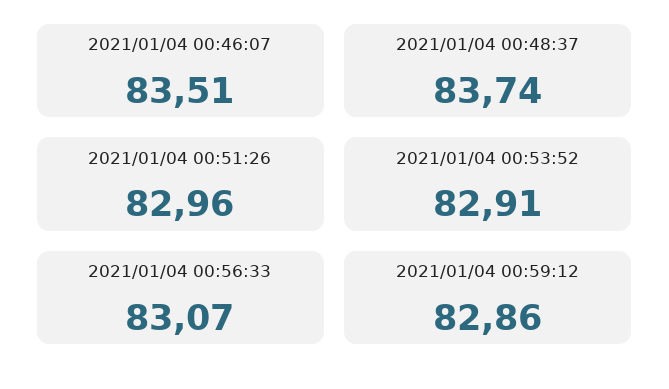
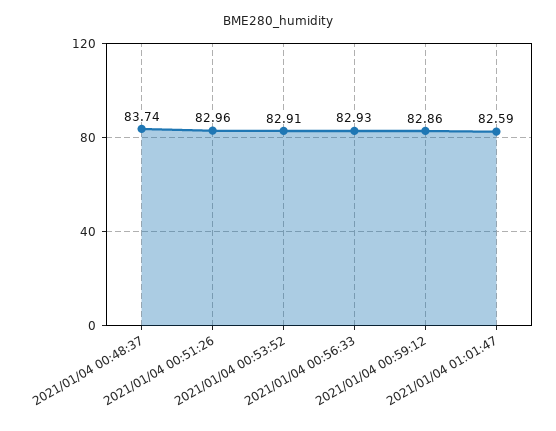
2021/01/04 00:46:07: 83.51 -> none
2021/01/04 00:56:33: 83.07 -> 82.93
2021/01/04 01:01:47: none -> 82.59

